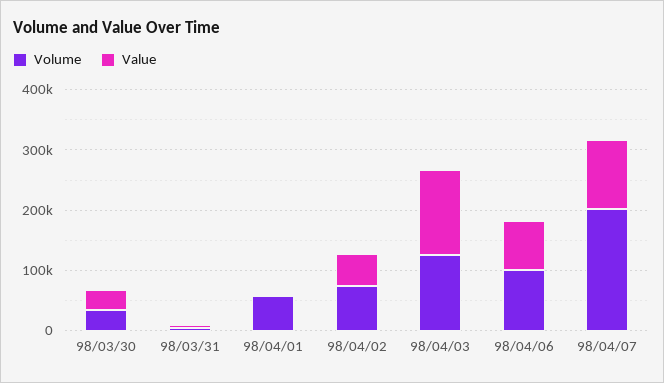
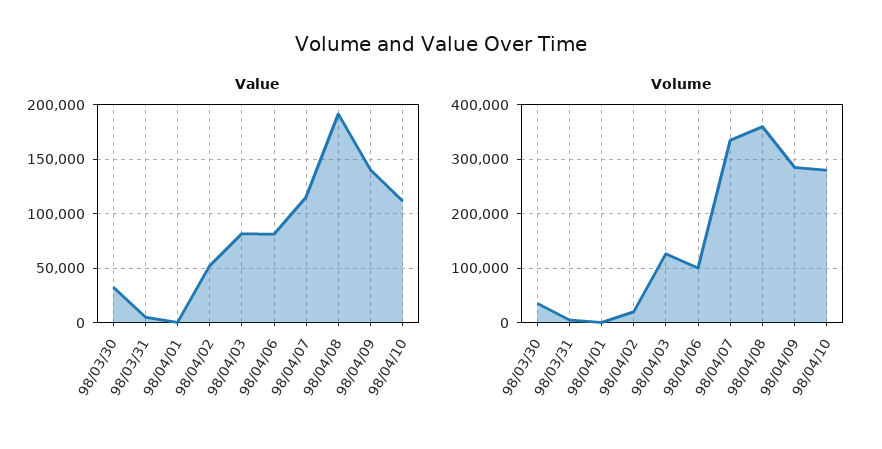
Volume, 98/04/01: 60000 -> 0
Volume, 98/04/02: 80000 -> 20000
Value, 98/04/03: 140000 -> 80000
Volume, 98/04/07: 200000 -> 340000
Value, 98/04/08: none -> 190000
Value, 98/04/09: none -> 140000
Value, 98/04/10: none -> 110000
Volume, 98/04/08: none -> 360000
Volume, 98/04/09: none -> 280000
Volume, 98/04/10: none -> 280000

